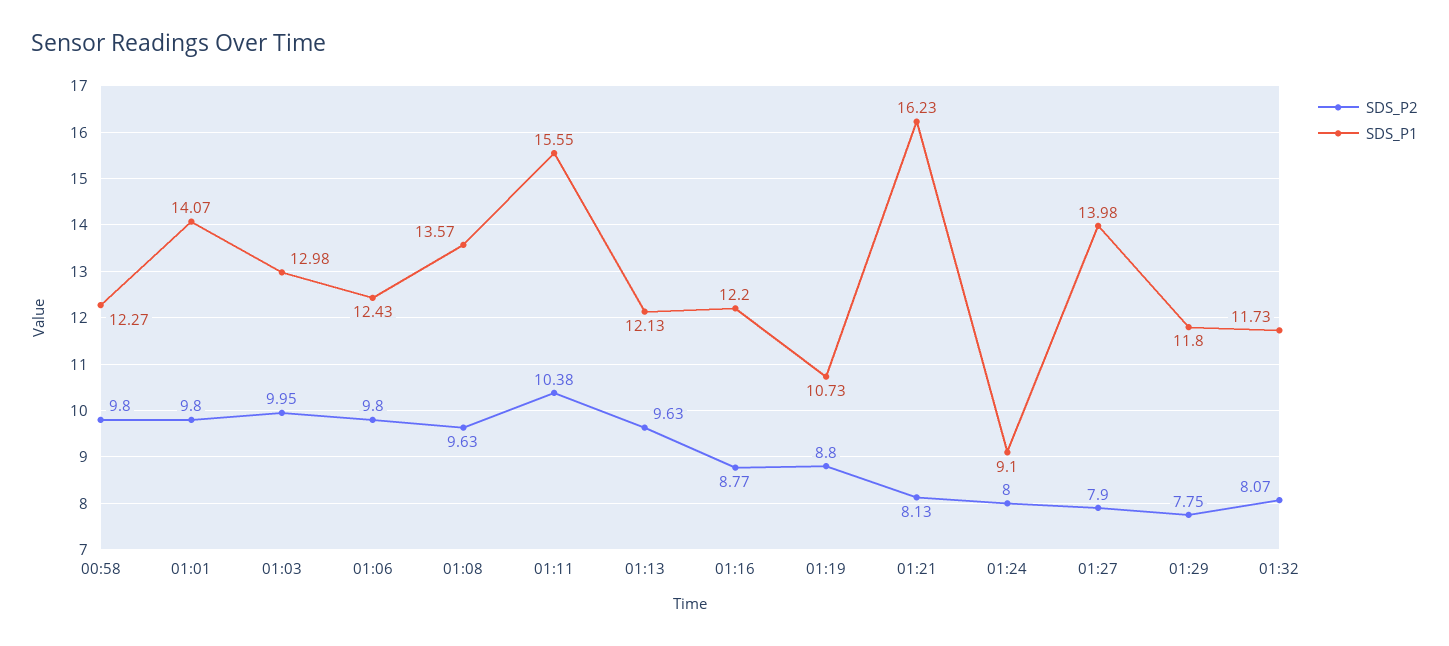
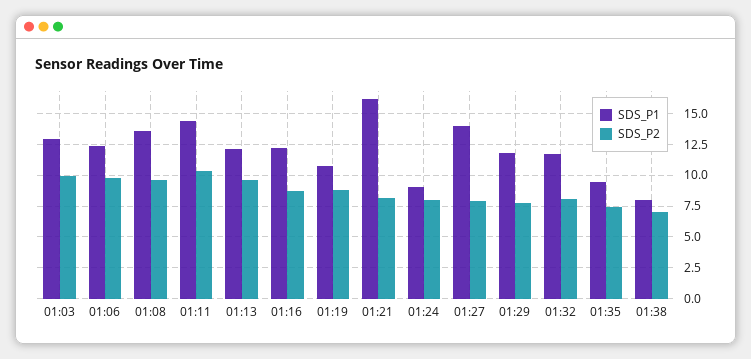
SDS_P2, 00:58: 9.8 -> none
SDS_P1, 00:58: 12.27 -> none
SDS_P2, 01:01: 9.8 -> none
SDS_P1, 01:01: 14.07 -> none
SDS_P1, 01:11: 15.55 -> 14.5
SDS_P1, 01:35: none -> 9.5
SDS_P2, 01:35: none -> 7.5
SDS_P1, 01:38: none -> 8
SDS_P2, 01:38: none -> 7

